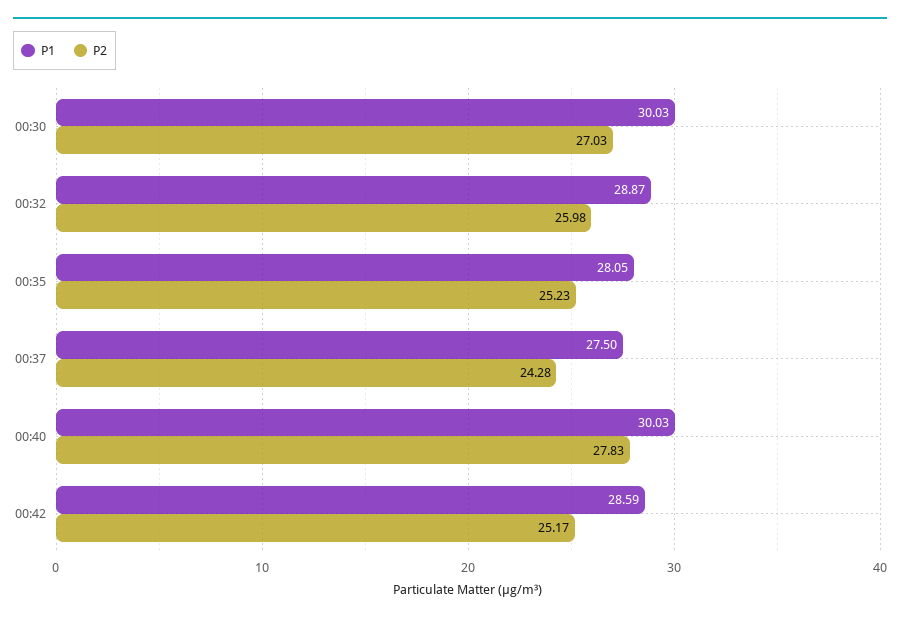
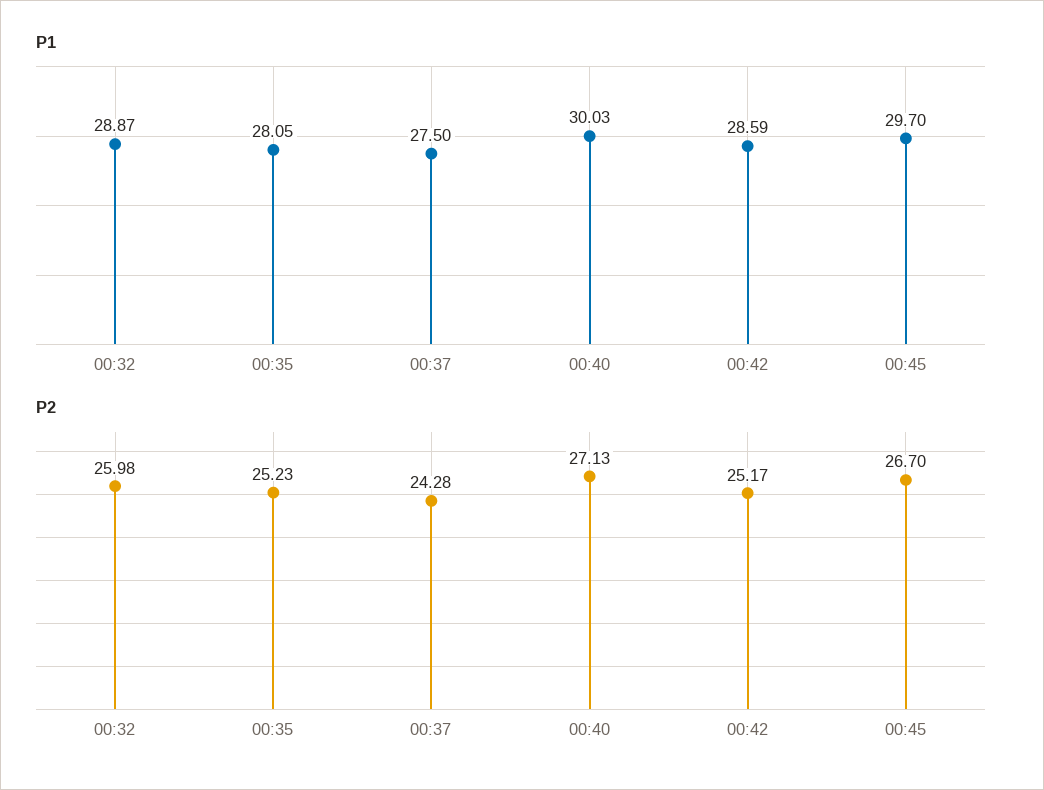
P1, 00:30: 30.03 -> none
P2, 00:30: 27.03 -> none
P2, 00:40: 27.83 -> 27.13
P1, 00:45: none -> 29.7
P2, 00:45: none -> 26.7

